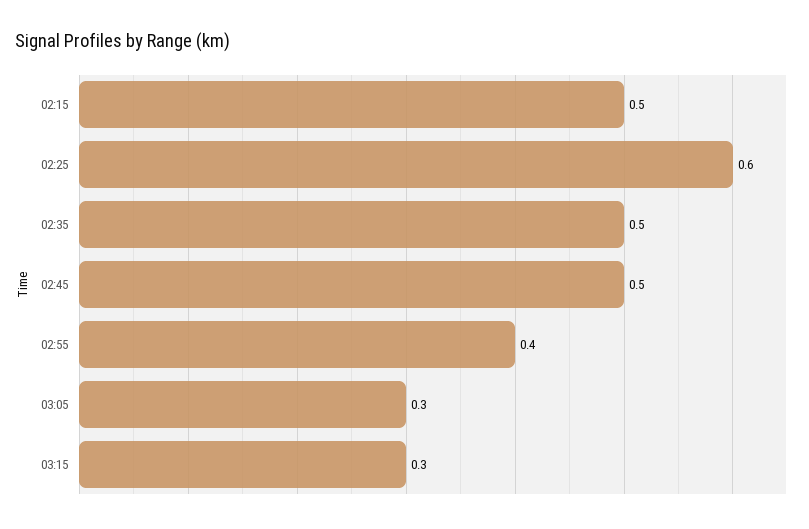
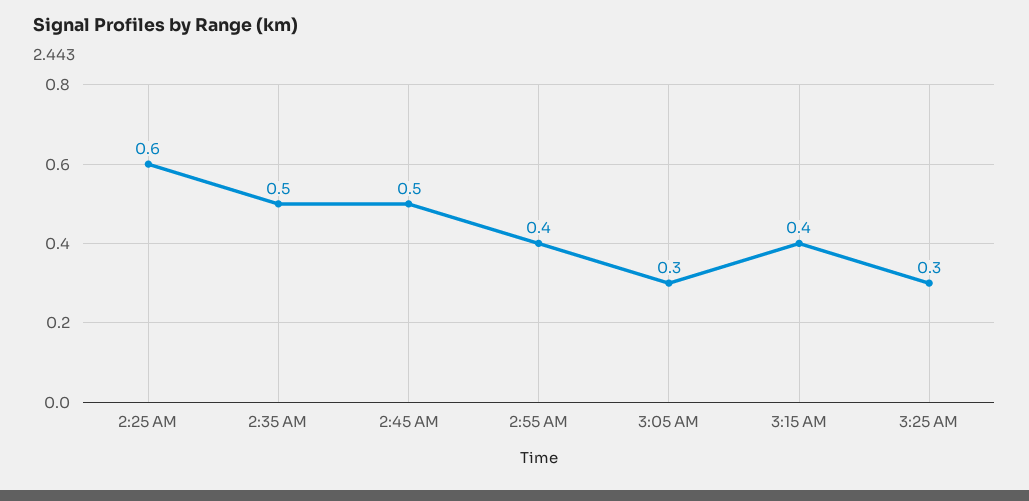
02:15: 0.5 -> none
03:15: 0.3 -> 0.4
3:25 AM: none -> 0.3

